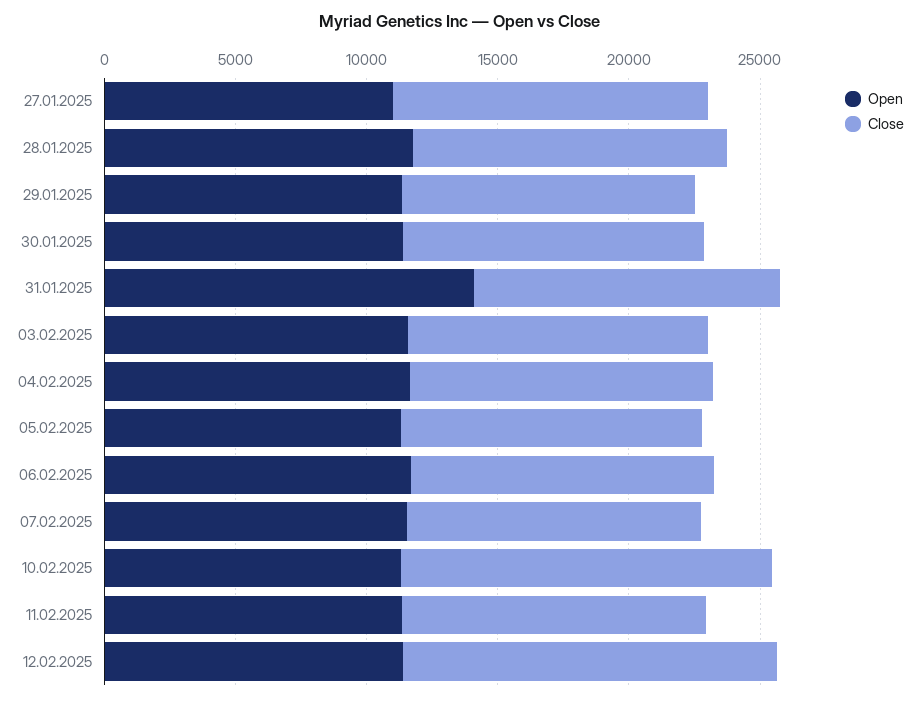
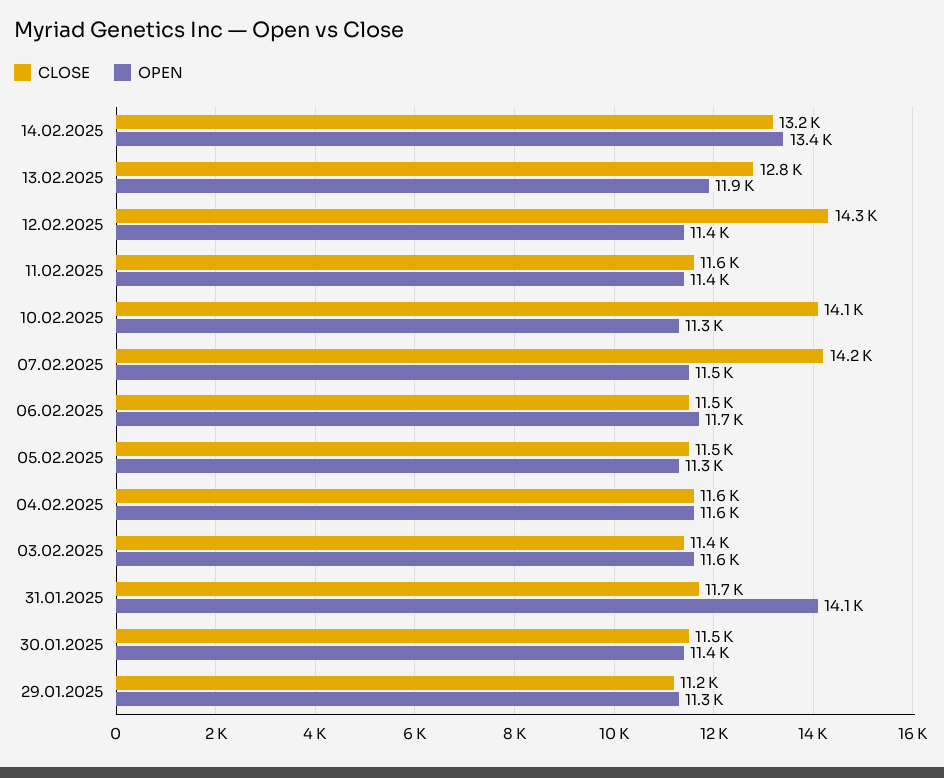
Open, 27.01.2025: 11000 -> none
Close, 27.01.2025: 12000 -> none
Open, 28.01.2025: 12000 -> none
Close, 28.01.2025: 12000 -> none
Close, 07.02.2025: 11000 -> 14200
Close, 14.02.2025: none -> 13200
Open, 14.02.2025: none -> 13400
Close, 13.02.2025: none -> 12800
Open, 13.02.2025: none -> 11900

